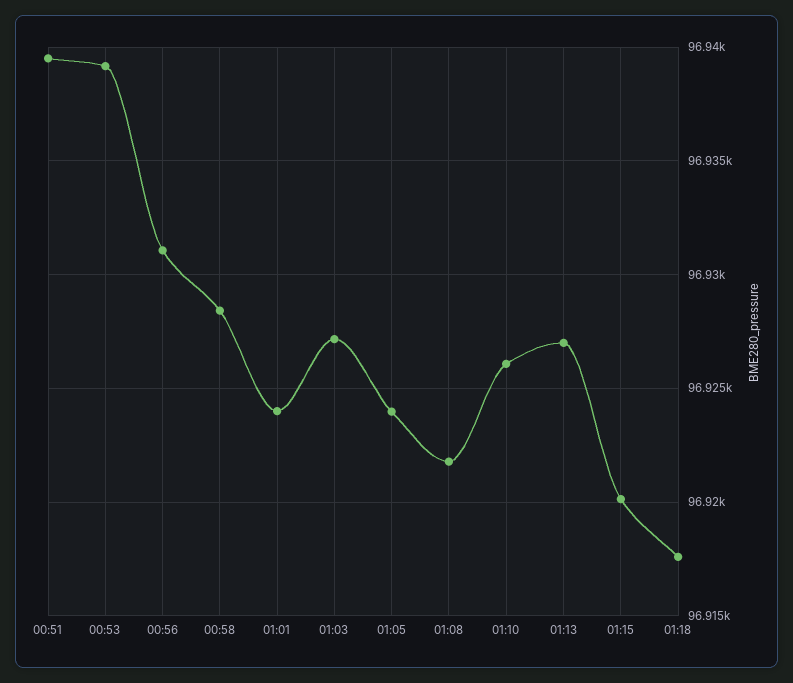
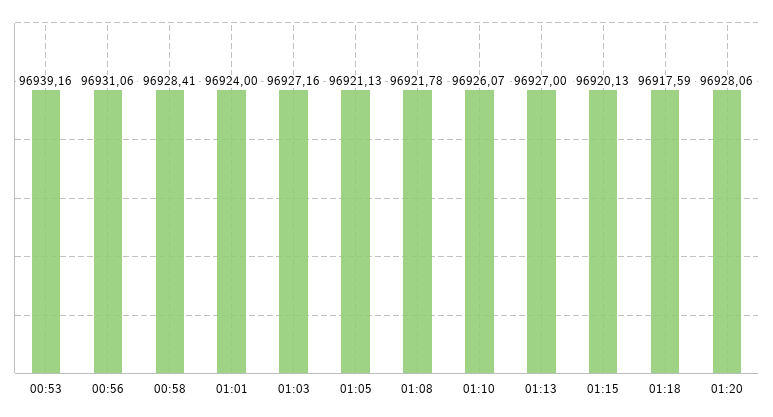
00:51: 96939.5 -> none
01:05: 96924 -> 96921.13
01:20: none -> 96928.06

